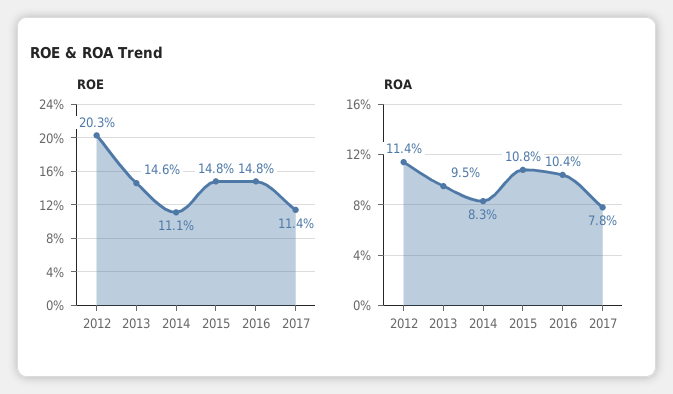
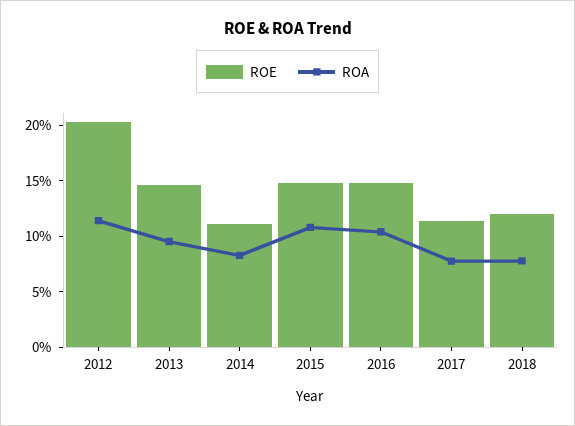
ROE, 2018: none -> 12
ROA, 2018: none -> 8

